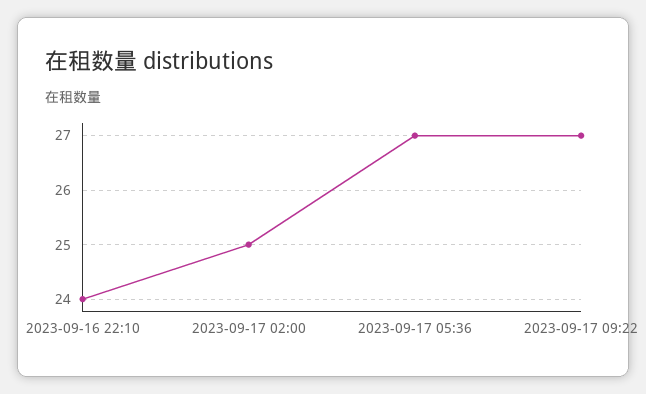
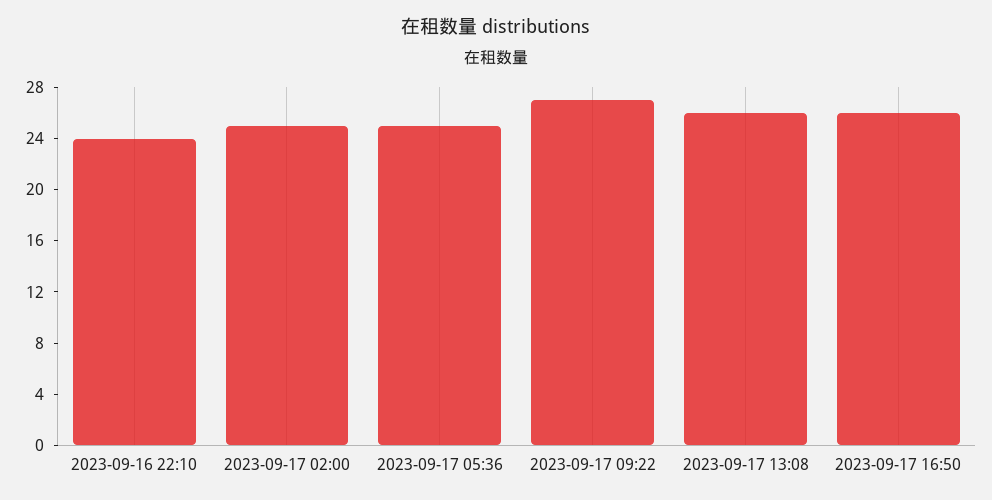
2023-09-17 05:36: 27 -> 25
2023-09-17 13:08: none -> 26
2023-09-17 16:50: none -> 26

